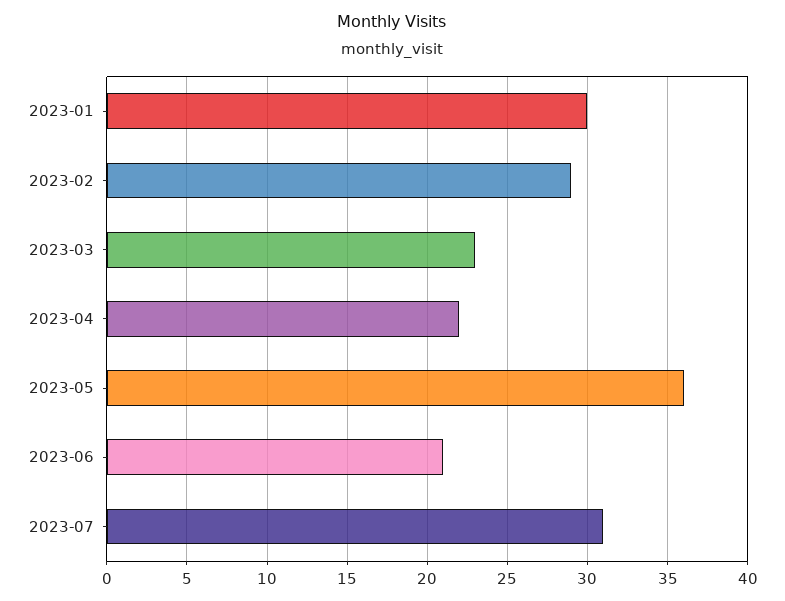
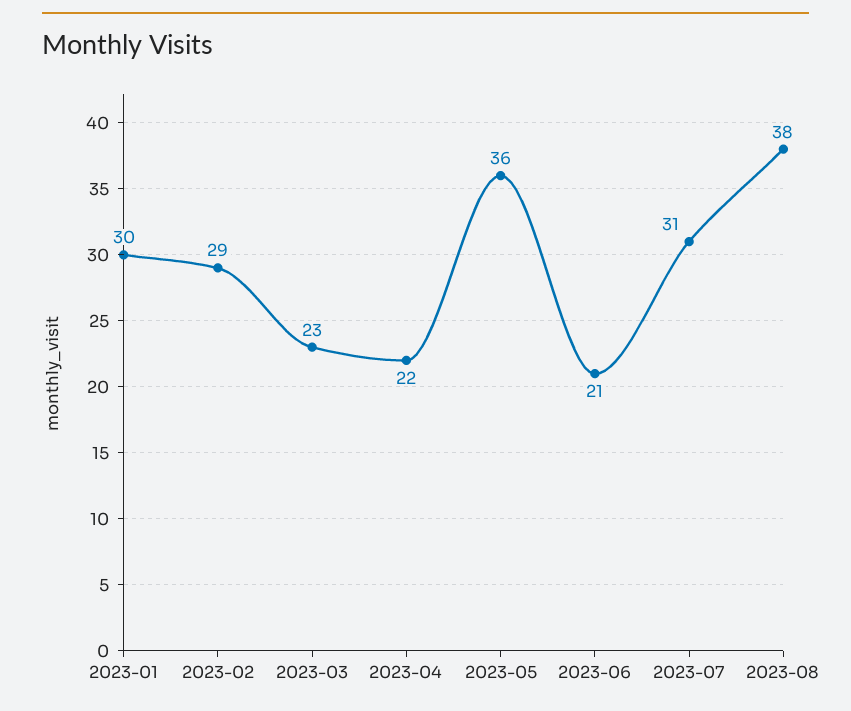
2023-08: none -> 38

